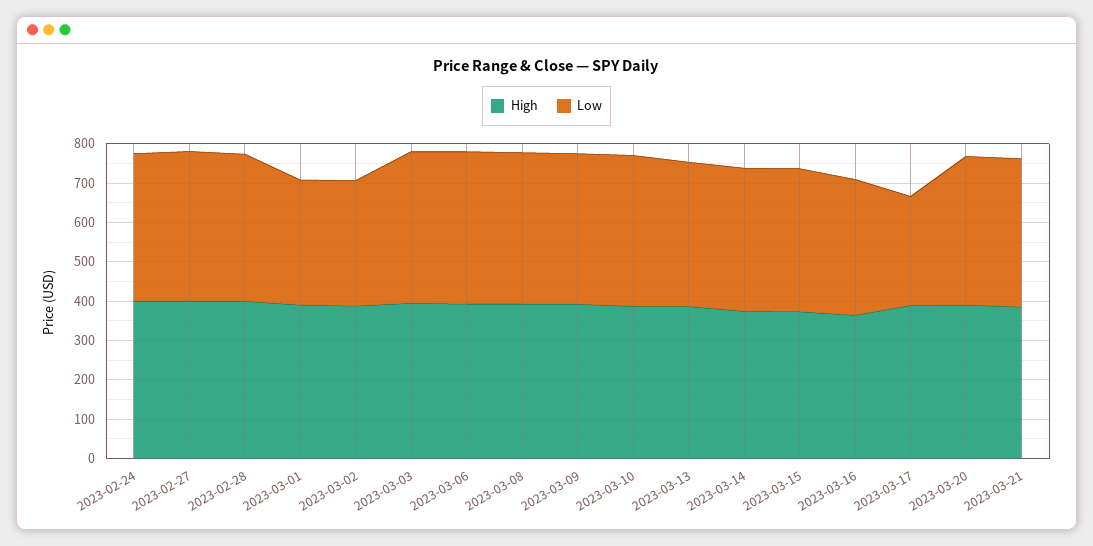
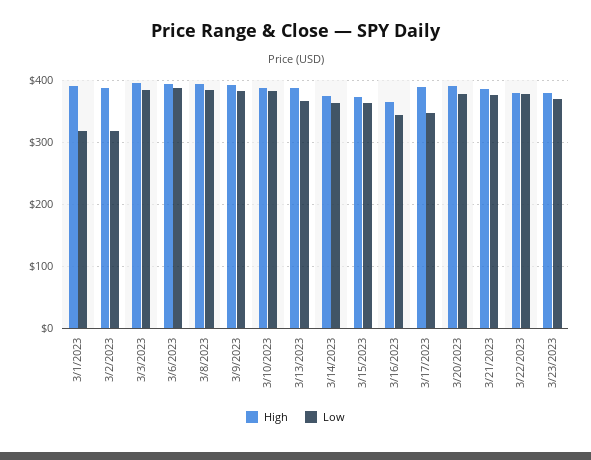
High, 2023-02-24: 400 -> none
Low, 2023-02-24: 375 -> none
High, 2023-02-27: 400 -> none
Low, 2023-02-27: 375 -> none
High, 2023-02-28: 400 -> none
Low, 2023-02-28: 375 -> none
Low, 2023-03-17: 275 -> 350
High, 3/22/2023: none -> 380
Low, 3/22/2023: none -> 380
High, 3/23/2023: none -> 380
Low, 3/23/2023: none -> 370

